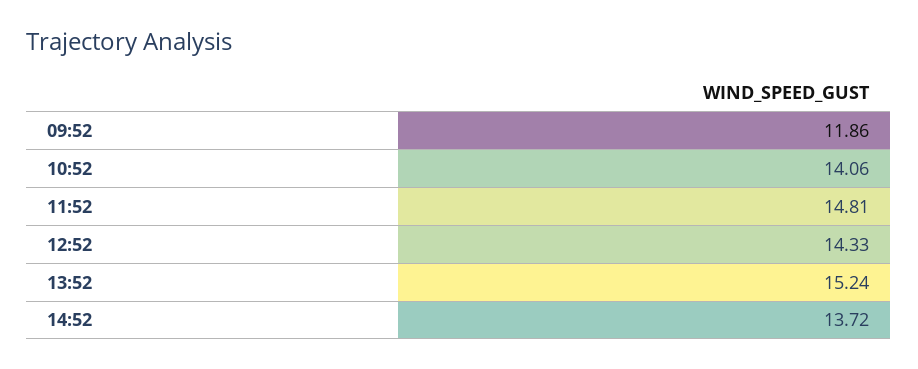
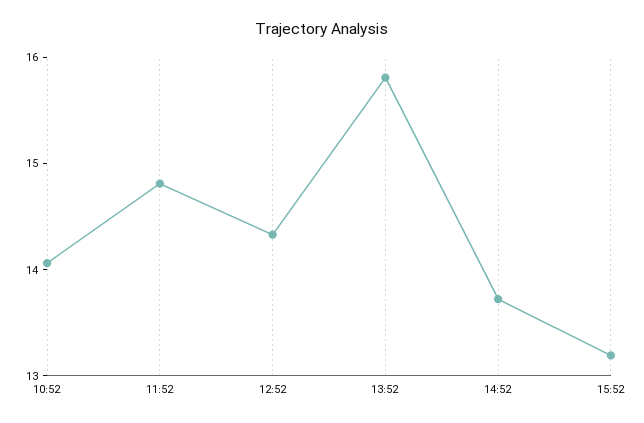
09:52: 11.86 -> none
13:52: 15.24 -> 15.8
15:52: none -> 13.2

